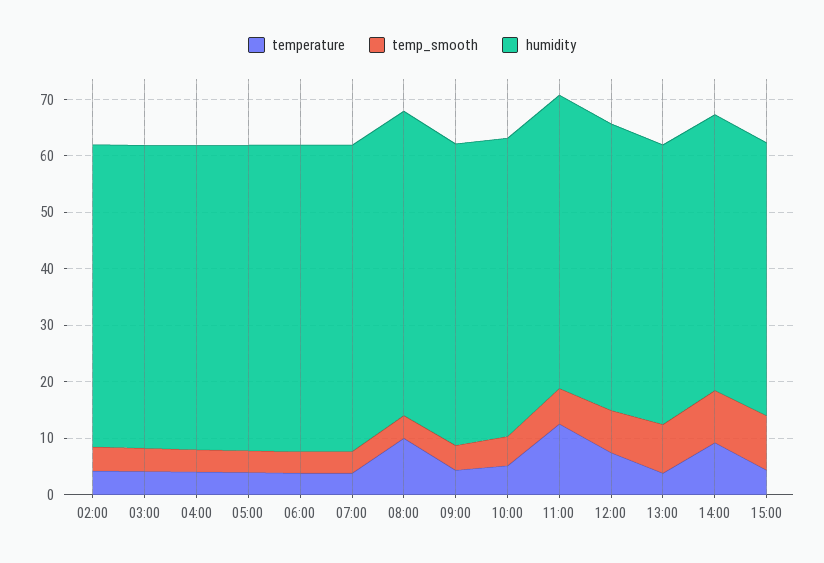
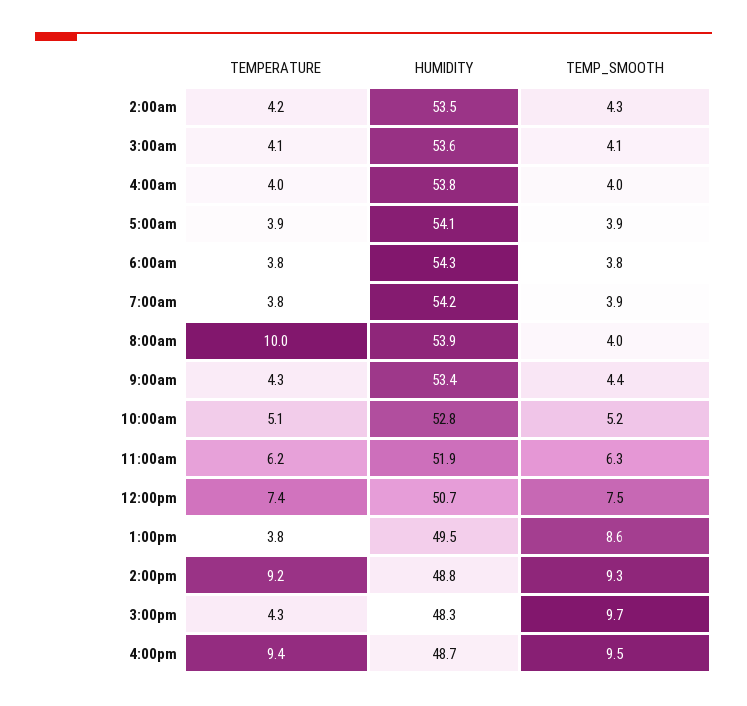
temperature, 11:00: 12 -> 6.2
temperature, 4:00pm: none -> 9.4
humidity, 4:00pm: none -> 48.7
temp_smooth, 4:00pm: none -> 9.5

